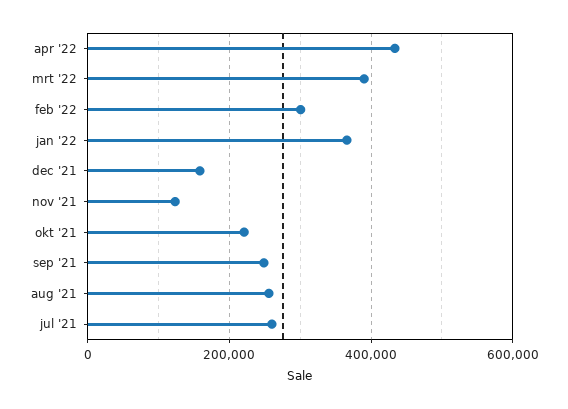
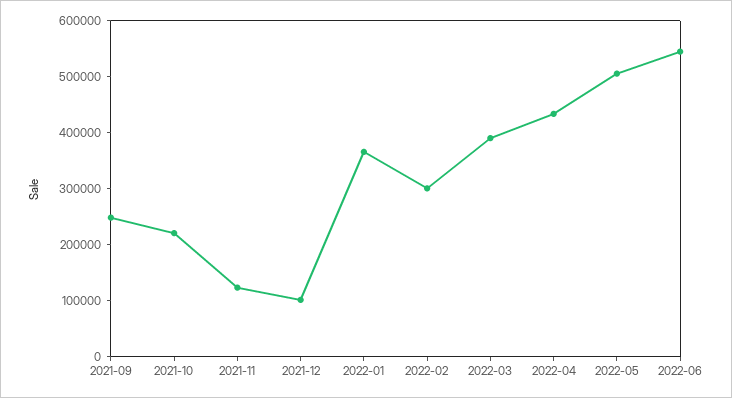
dec '21: 160000 -> 100000
aug '21: 260000 -> none
jul '21: 260000 -> none
2022-05: none -> 500000
2022-06: none -> 540000

